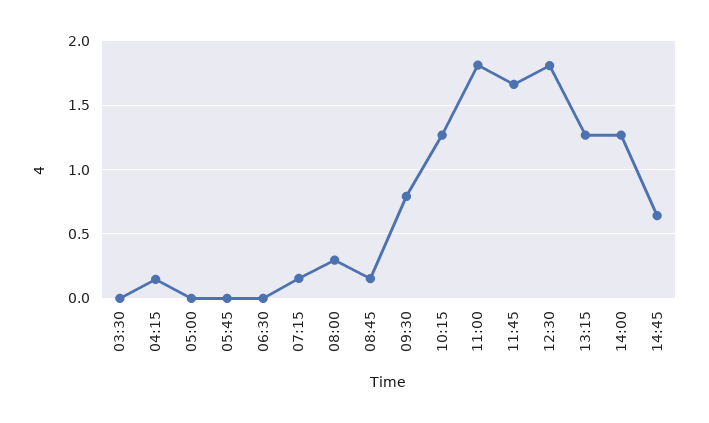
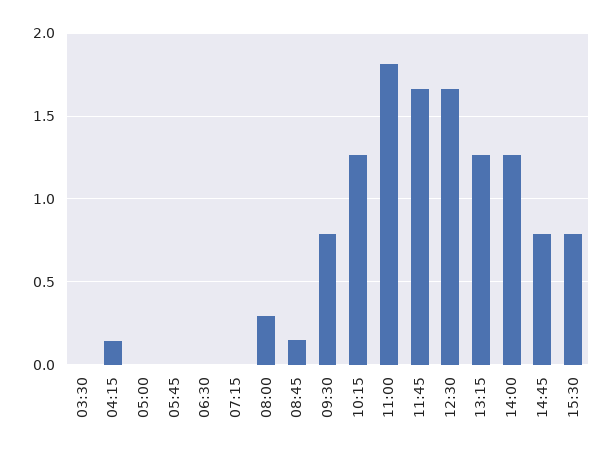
07:15: 0.15 -> 0
12:30: 1.8 -> 1.65
14:45: 0.65 -> 0.8
15:30: none -> 0.8

